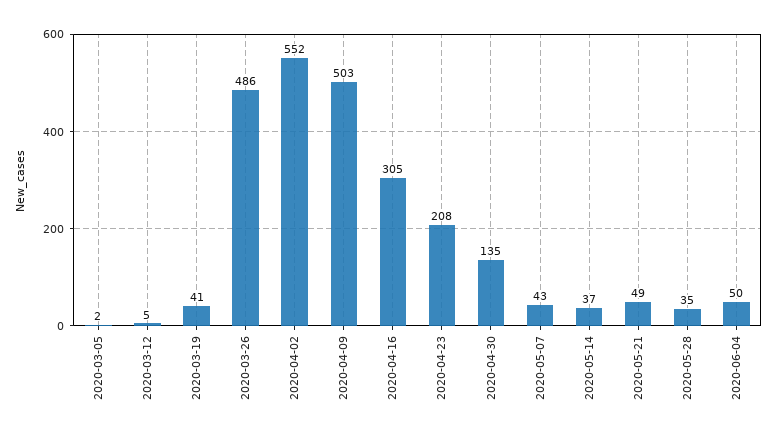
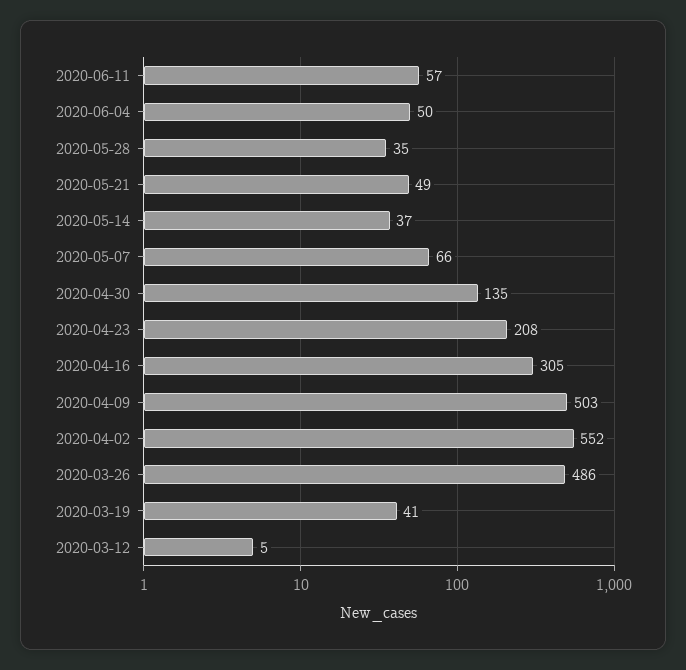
2020-03-05: 2 -> none
2020-05-07: 43 -> 66
2020-06-11: none -> 57

